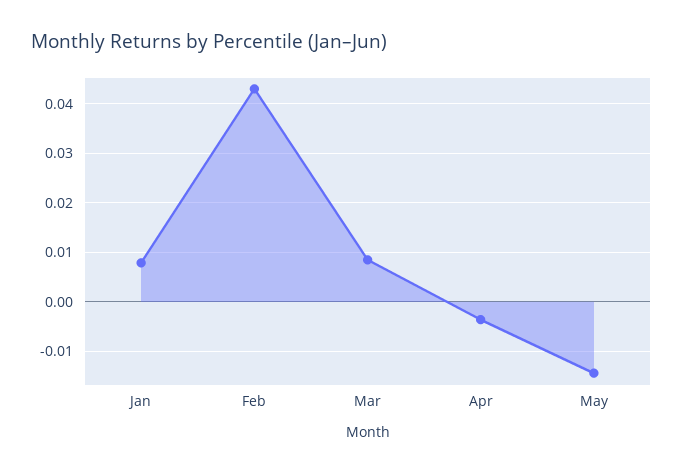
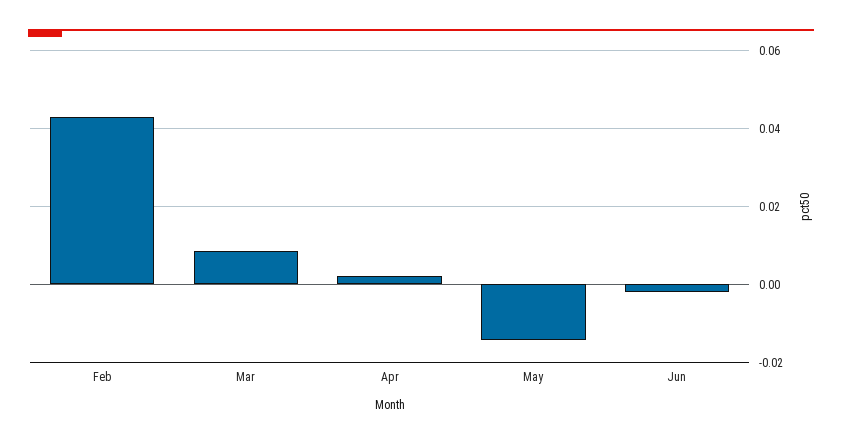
Jan: 0.008 -> none
Apr: -0.004 -> 0.002
Jun: none -> -0.002

